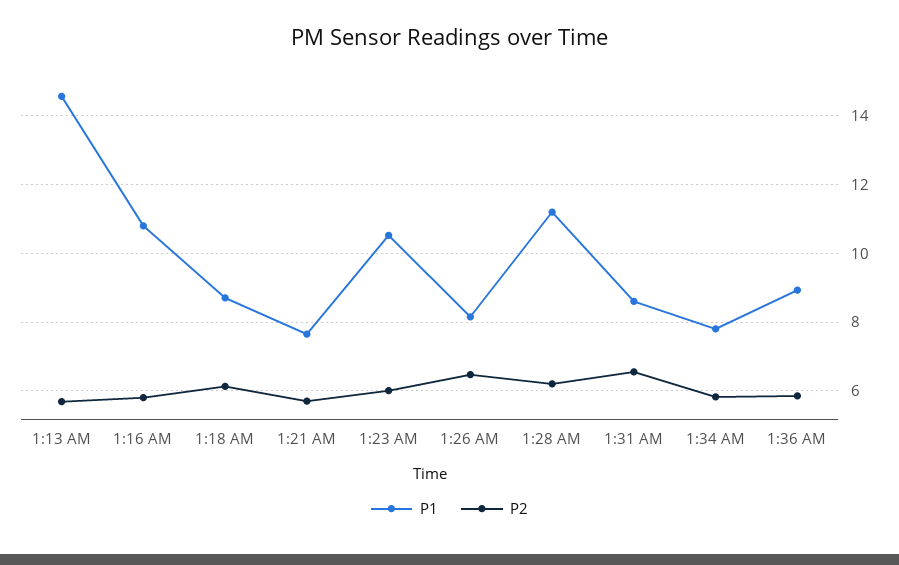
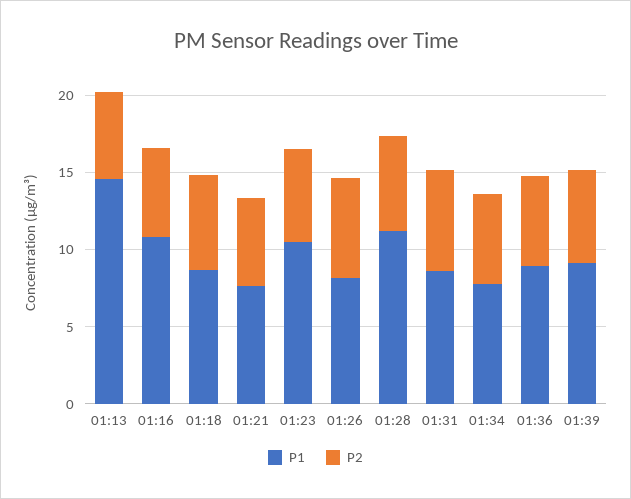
P1, 01:39: none -> 9
P2, 01:39: none -> 6

